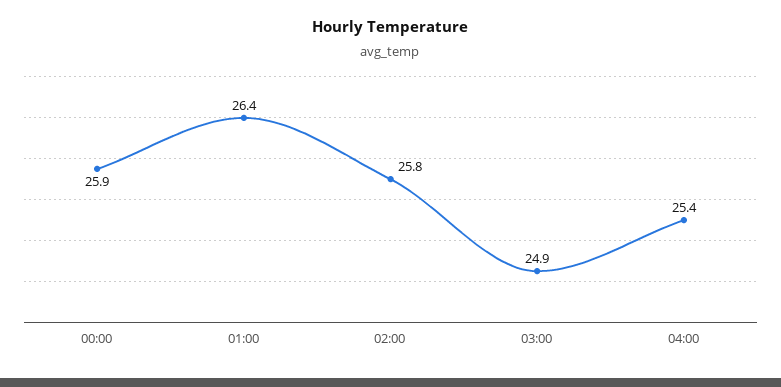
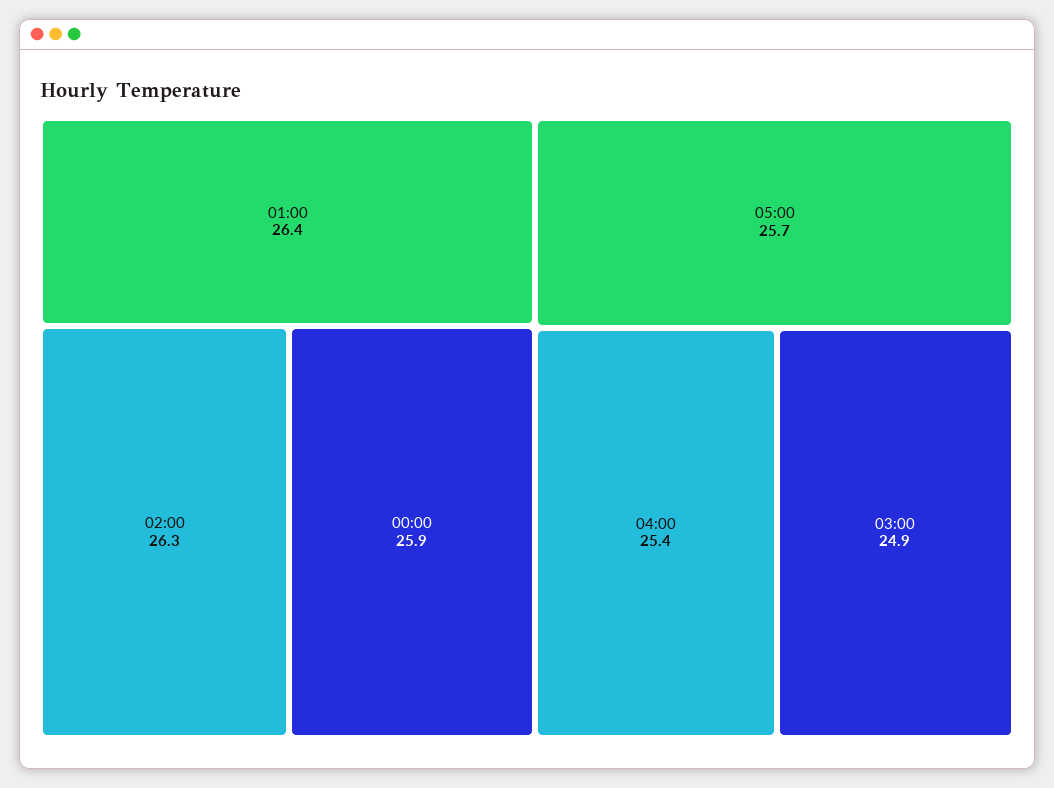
02:00: 25.8 -> 26.3
05:00: none -> 25.7

